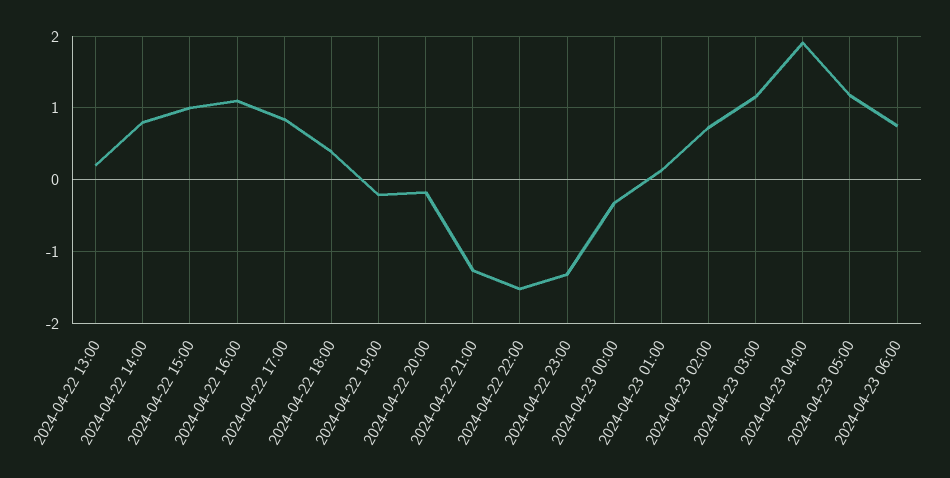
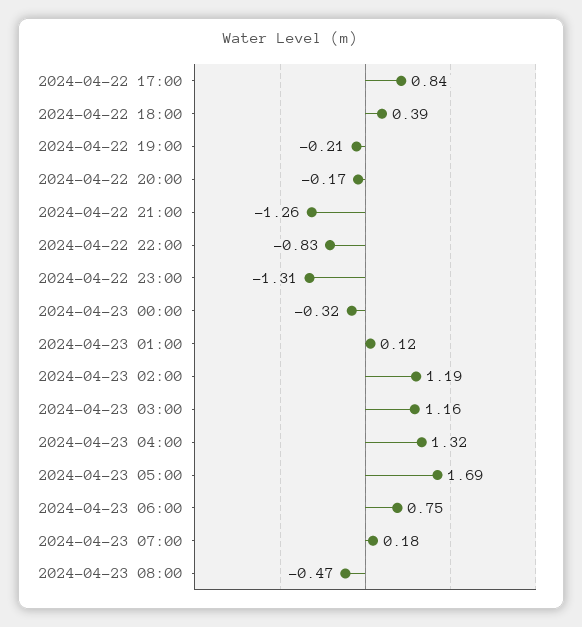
2024-04-22 13:00: 0.2 -> none
2024-04-22 14:00: 0.8 -> none
2024-04-22 15:00: 1 -> none
2024-04-22 16:00: 1.1 -> none
2024-04-22 22:00: -1.5 -> -0.83
2024-04-23 02:00: 0.7 -> 1.19
2024-04-23 04:00: 1.9 -> 1.32
2024-04-23 05:00: 1.2 -> 1.69
2024-04-23 07:00: none -> 0.18
2024-04-23 08:00: none -> -0.47

